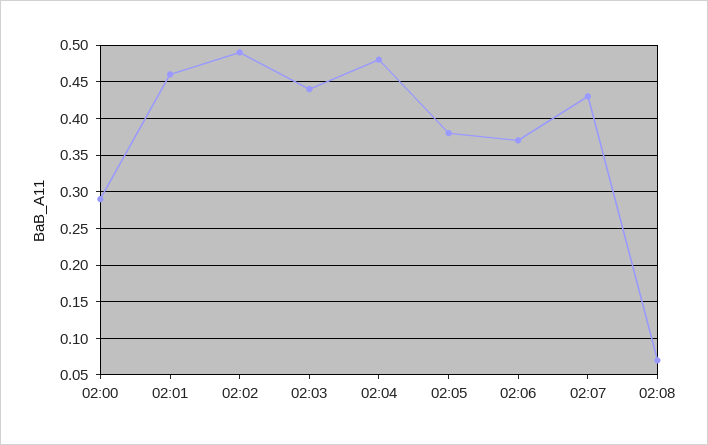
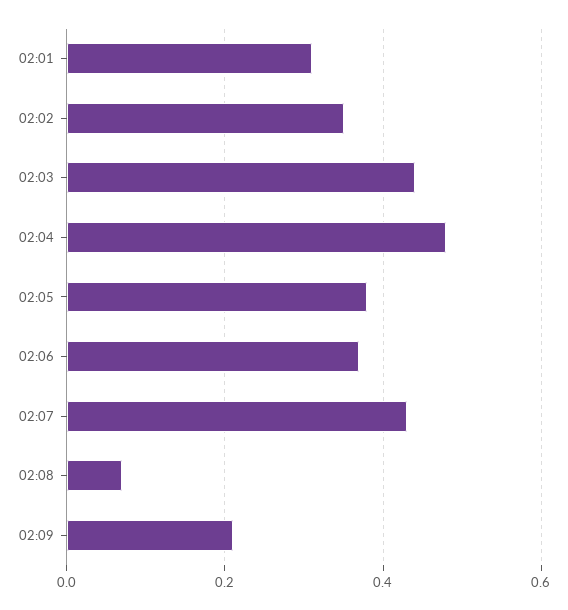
02:00: 0.29 -> none
02:01: 0.46 -> 0.3
02:02: 0.49 -> 0.35
02:09: none -> 0.2

